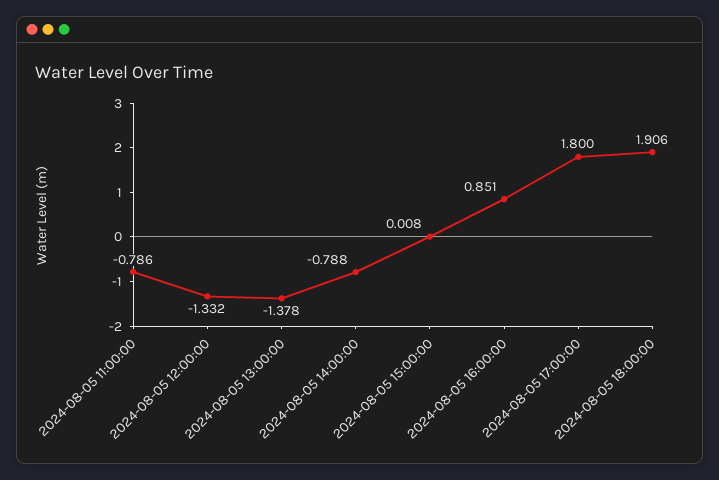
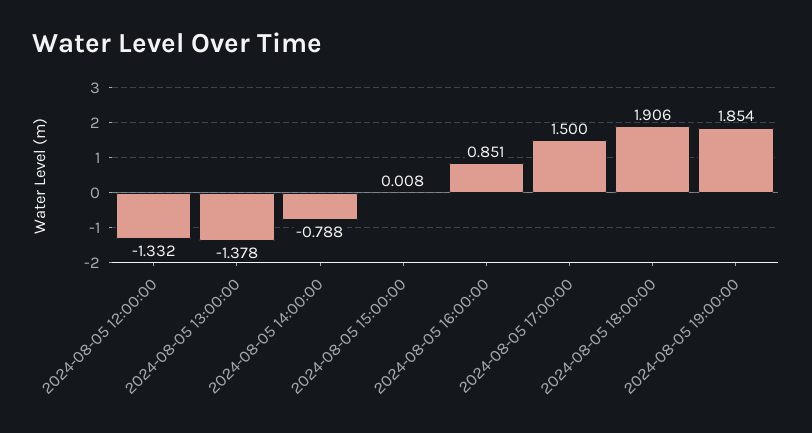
2024-08-05 11:00:00: -0.786 -> none
2024-08-05 17:00:00: 1.8 -> 1.5
2024-08-05 19:00:00: none -> 1.854

